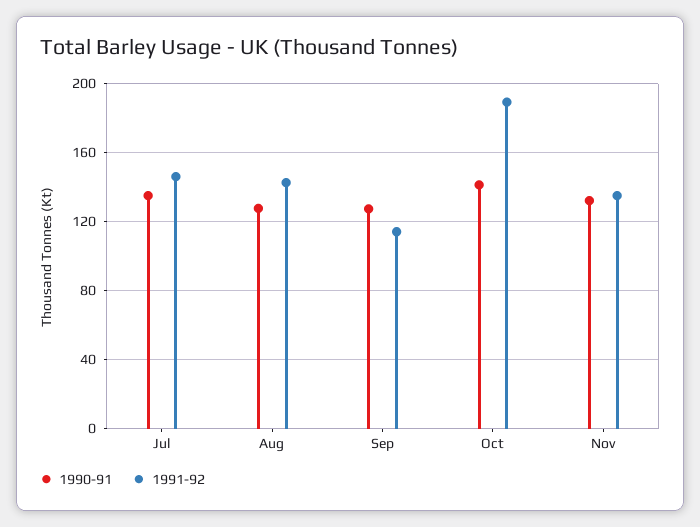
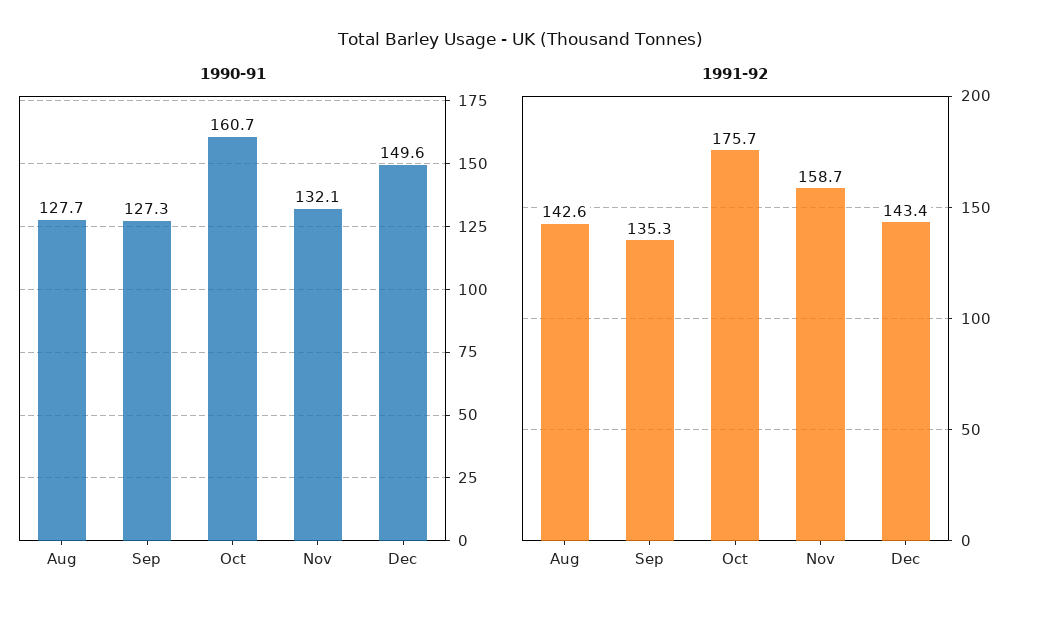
1990-91, Jul: 135 -> none
1991-92, Jul: 145 -> none
1991-92, Sep: 115 -> 135.3
1990-91, Oct: 140 -> 160.7
1991-92, Oct: 190 -> 175.7
1991-92, Nov: 135 -> 158.7
1990-91, Dec: none -> 149.6
1991-92, Dec: none -> 143.4

